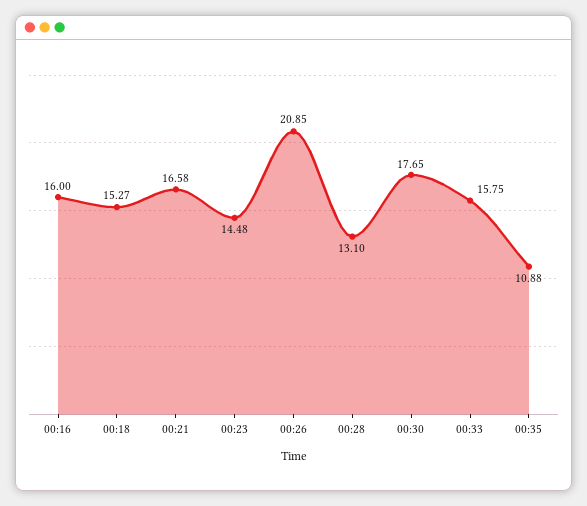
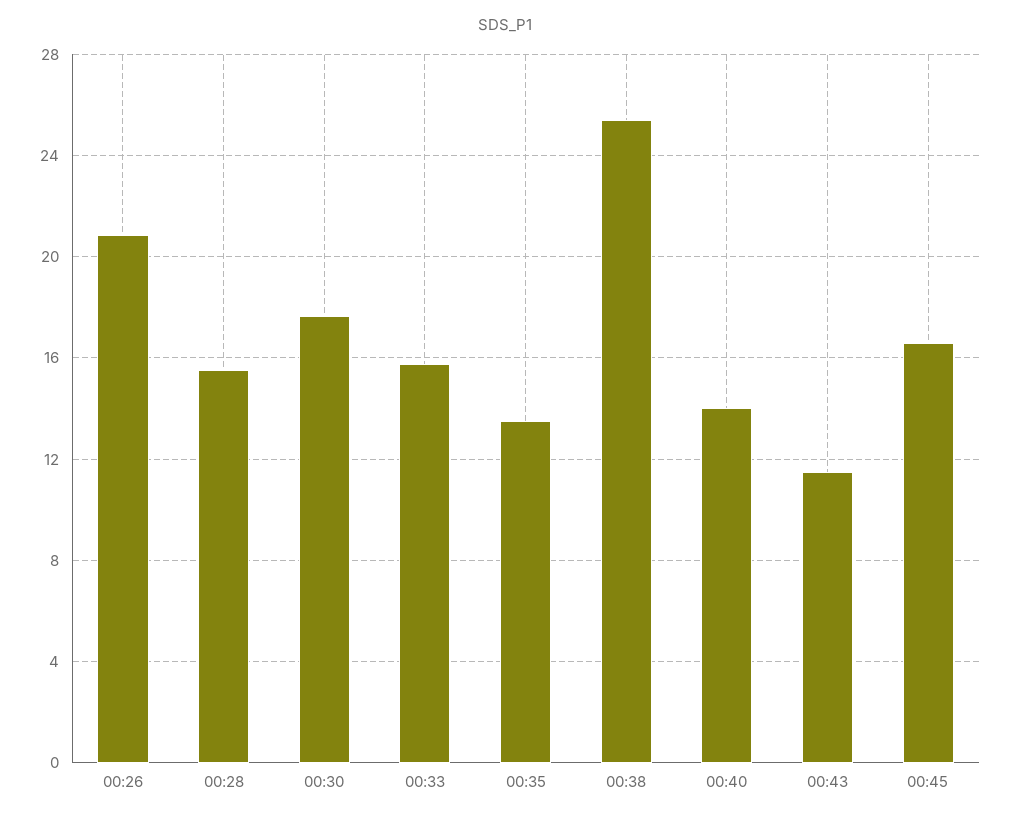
00:16: 16 -> none
00:18: 15.27 -> none
00:21: 16.58 -> none
00:23: 14.48 -> none
00:28: 13.1 -> 15.5
00:35: 10.88 -> 13.5
00:38: none -> 25.5
00:40: none -> 14
00:43: none -> 11.5
00:45: none -> 16.5

